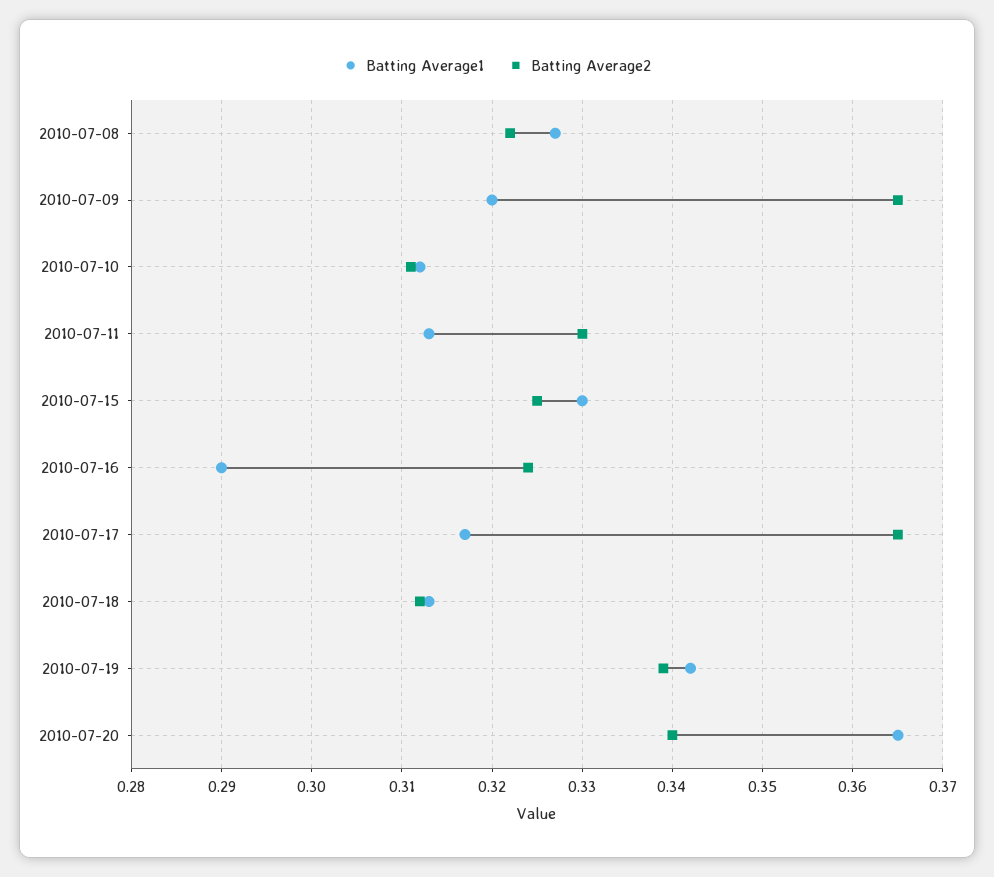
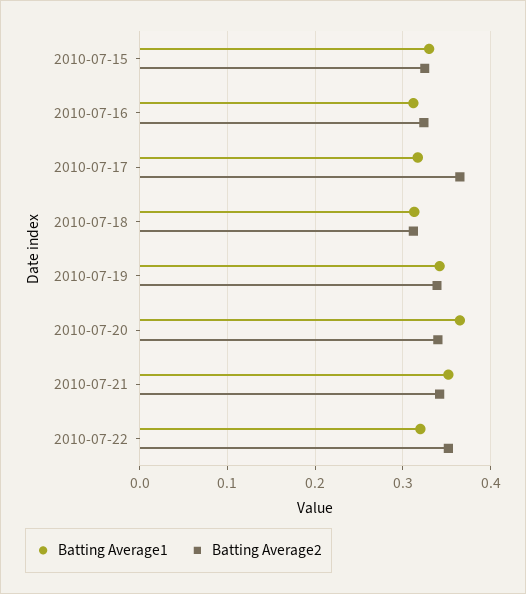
Batting Average1, 2010-07-08: 0.327 -> none
Batting Average2, 2010-07-08: 0.322 -> none
Batting Average1, 2010-07-09: 0.32 -> none
Batting Average2, 2010-07-09: 0.365 -> none
Batting Average1, 2010-07-10: 0.312 -> none
Batting Average2, 2010-07-10: 0.311 -> none
Batting Average1, 2010-07-11: 0.313 -> none
Batting Average2, 2010-07-11: 0.33 -> none
Batting Average1, 2010-07-16: 0.29 -> 0.31
Batting Average1, 2010-07-21: none -> 0.35
Batting Average2, 2010-07-21: none -> 0.34
Batting Average1, 2010-07-22: none -> 0.32
Batting Average2, 2010-07-22: none -> 0.35

